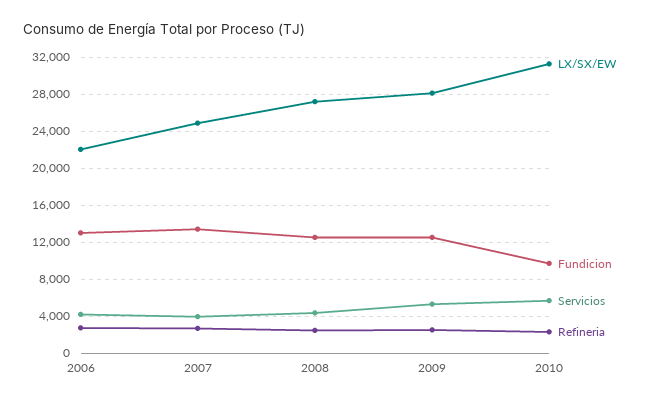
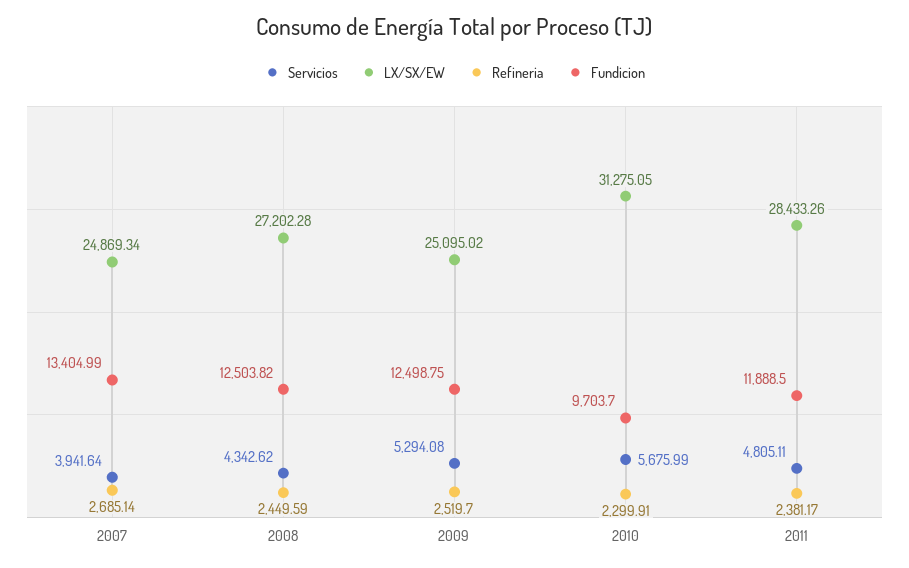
LX/SX/EW, 2006: 22000 -> none
Fundicion, 2006: 13000 -> none
Servicios, 2006: 4000 -> none
Refineria, 2006: 3000 -> none
LX/SX/EW, 2009: 28000 -> 25095.02
Servicios, 2011: none -> 4805.11
LX/SX/EW, 2011: none -> 28433.26
Refineria, 2011: none -> 2381.17
Fundicion, 2011: none -> 11888.5

